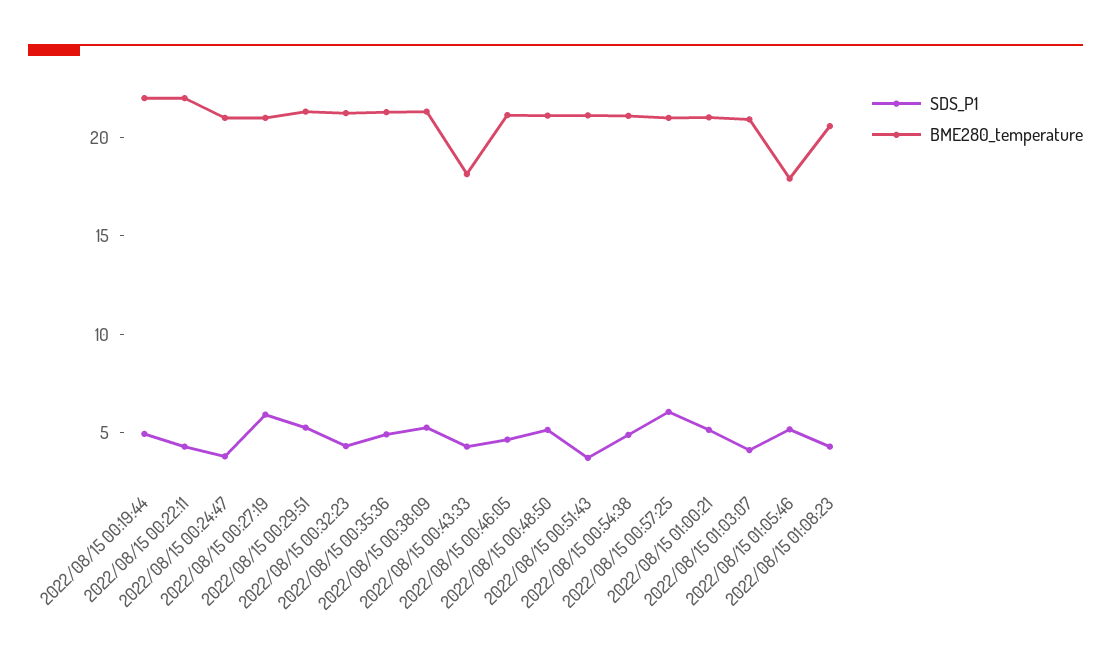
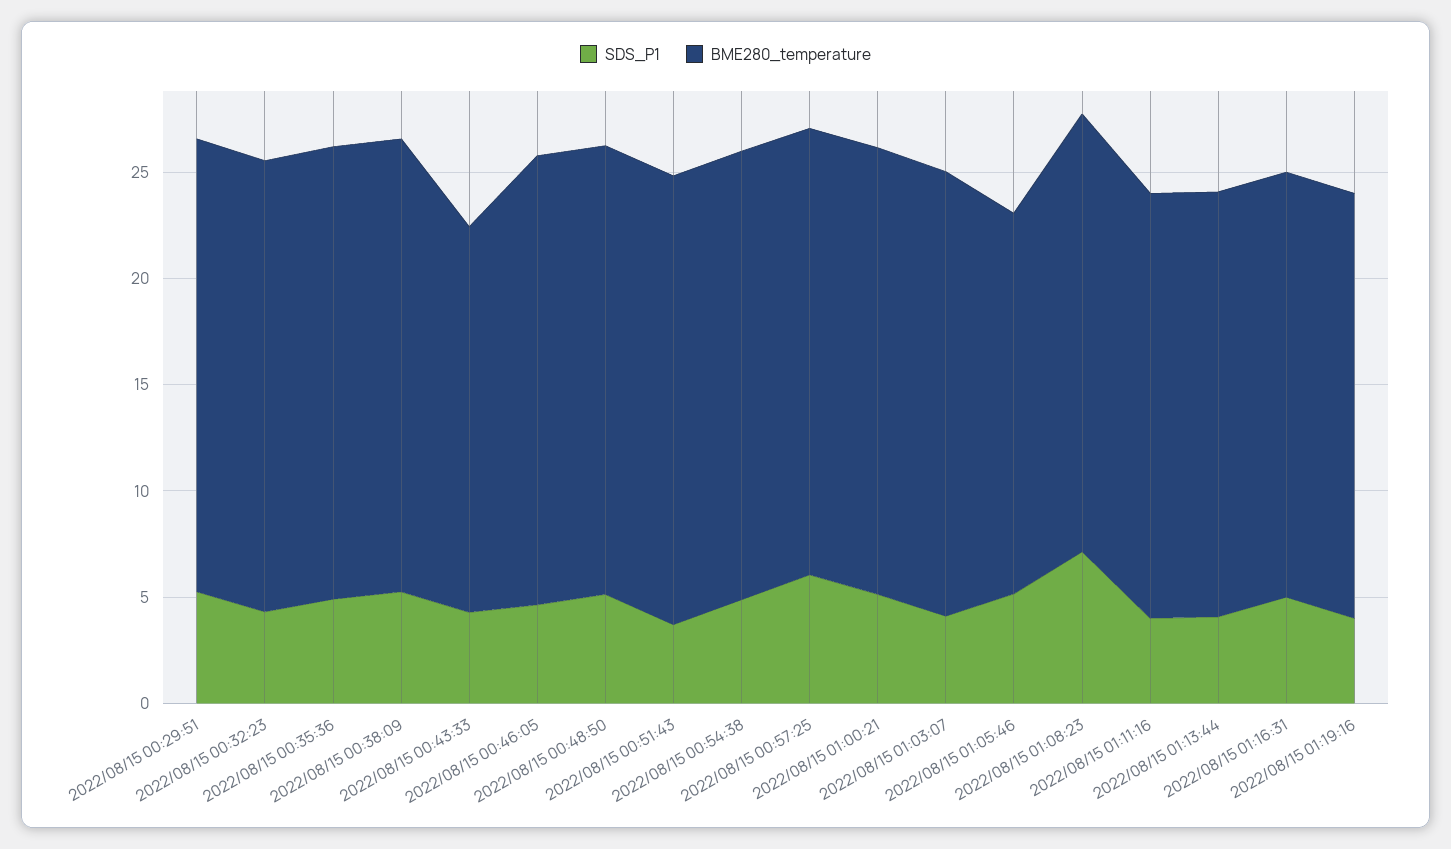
SDS_P1, 2022/08/15 00:19:44: 5 -> none
BME280_temperature, 2022/08/15 00:19:44: 22 -> none
SDS_P1, 2022/08/15 00:22:11: 4 -> none
BME280_temperature, 2022/08/15 00:22:11: 22 -> none
SDS_P1, 2022/08/15 00:24:47: 4 -> none
BME280_temperature, 2022/08/15 00:24:47: 21 -> none
SDS_P1, 2022/08/15 00:27:19: 6 -> none
BME280_temperature, 2022/08/15 00:27:19: 21 -> none
SDS_P1, 2022/08/15 01:08:23: 4 -> 7
SDS_P1, 2022/08/15 01:11:16: none -> 4
BME280_temperature, 2022/08/15 01:11:16: none -> 20
SDS_P1, 2022/08/15 01:13:44: none -> 4
BME280_temperature, 2022/08/15 01:13:44: none -> 20
SDS_P1, 2022/08/15 01:16:31: none -> 5
BME280_temperature, 2022/08/15 01:16:31: none -> 20
SDS_P1, 2022/08/15 01:19:16: none -> 4
BME280_temperature, 2022/08/15 01:19:16: none -> 20

